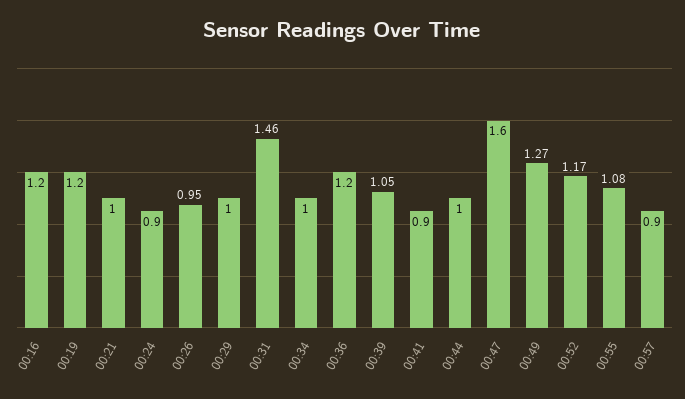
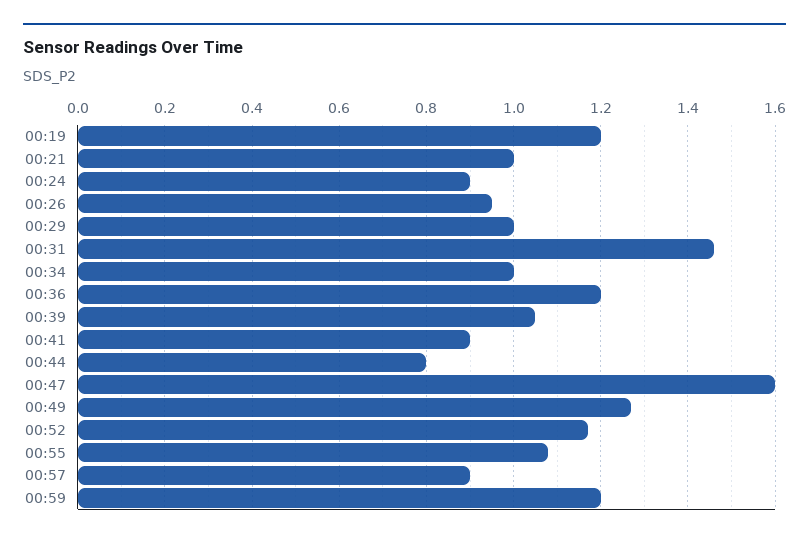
00:16: 1.2 -> none
00:44: 1 -> 0.8
00:59: none -> 1.2

